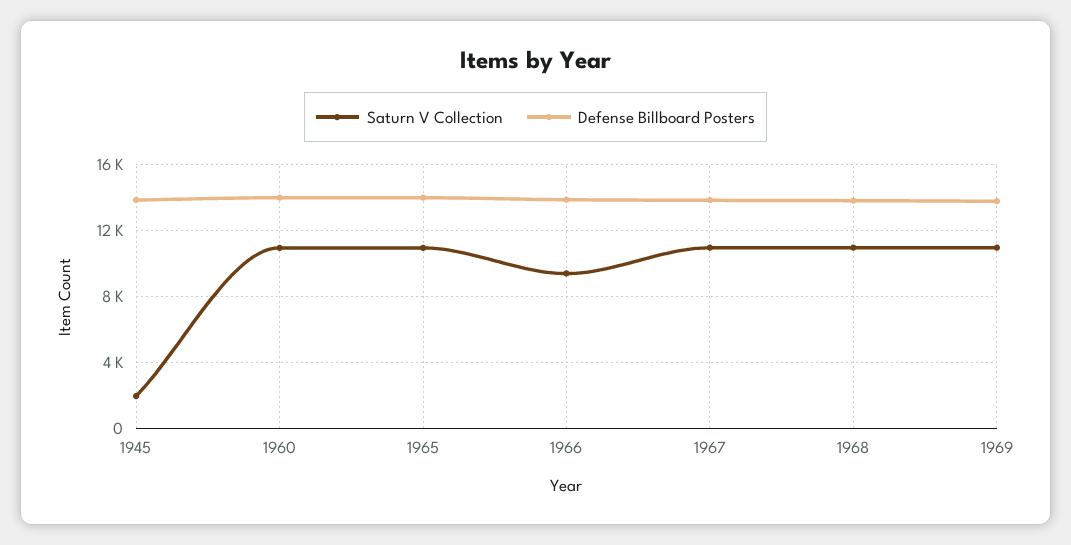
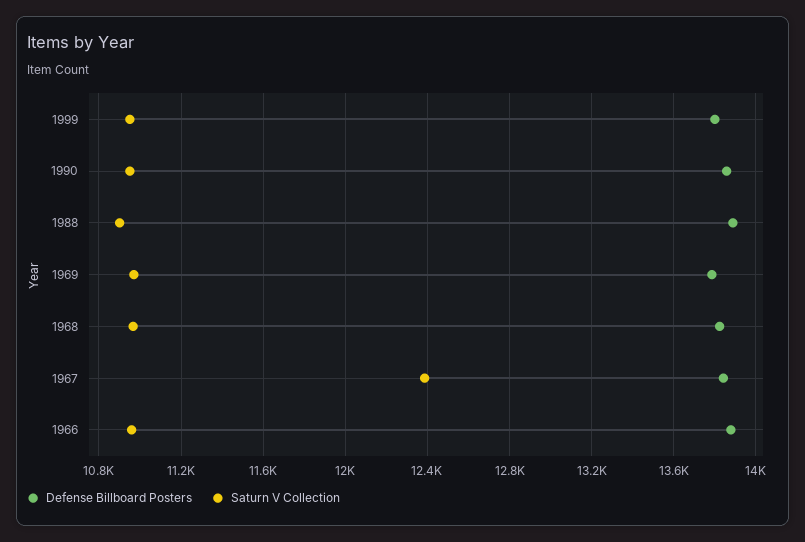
Saturn V Collection, 1945: 2000 -> none
Defense Billboard Posters, 1945: 14000 -> none
Saturn V Collection, 1960: 11000 -> none
Defense Billboard Posters, 1960: 14000 -> none
Saturn V Collection, 1965: 11000 -> none
Defense Billboard Posters, 1965: 14000 -> none
Saturn V Collection, 1966: 9500 -> 10950
Saturn V Collection, 1967: 11000 -> 12400
Defense Billboard Posters, 1999: none -> 13800
Saturn V Collection, 1999: none -> 10950
Defense Billboard Posters, 1990: none -> 13850
Saturn V Collection, 1990: none -> 10950
Defense Billboard Posters, 1988: none -> 13900
Saturn V Collection, 1988: none -> 10900

